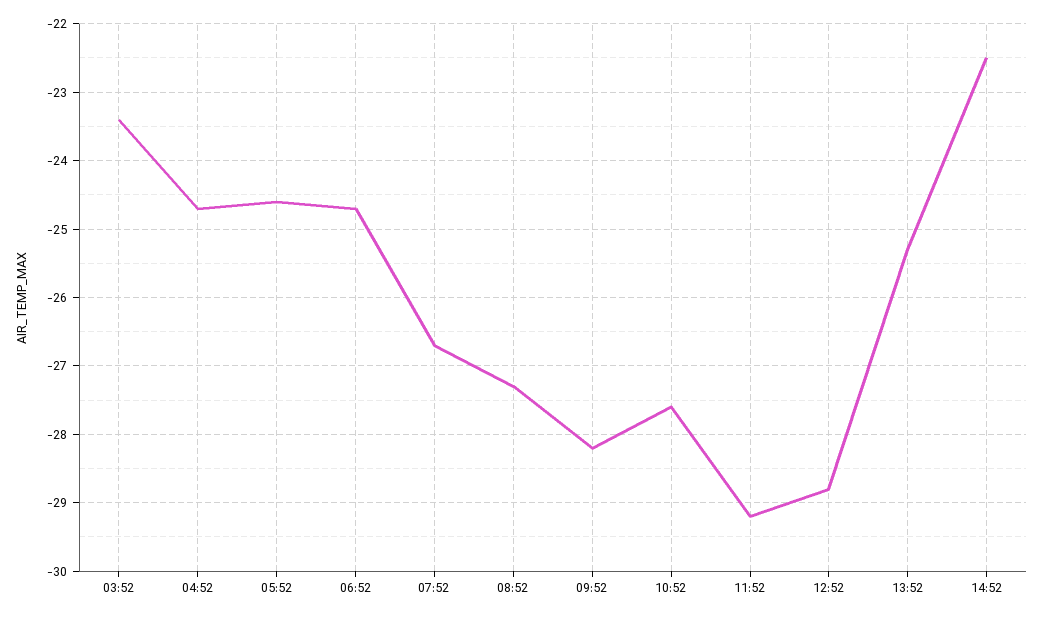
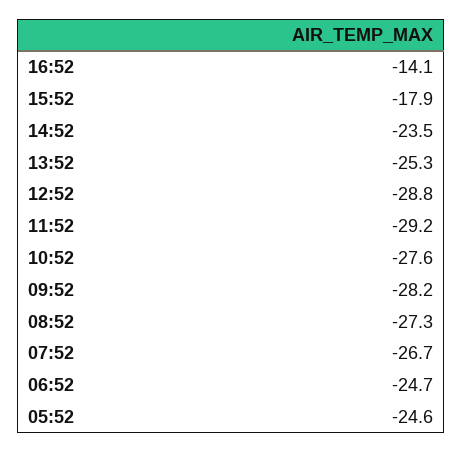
03:52: -23.4 -> none
04:52: -24.7 -> none
14:52: -22.5 -> -23.5
16:52: none -> -14.1
15:52: none -> -17.9

